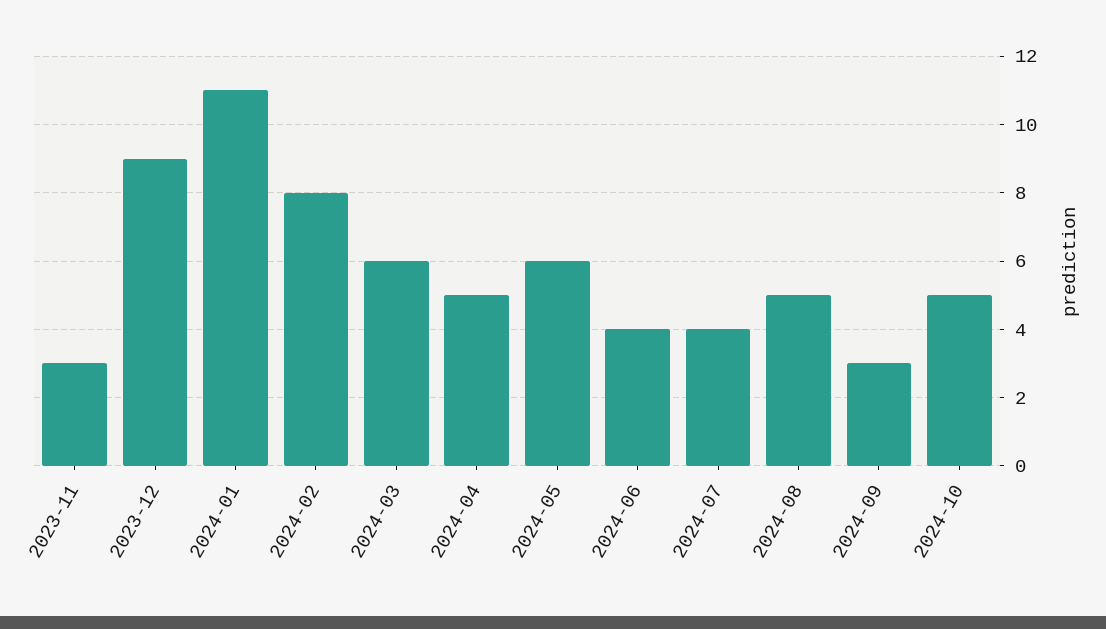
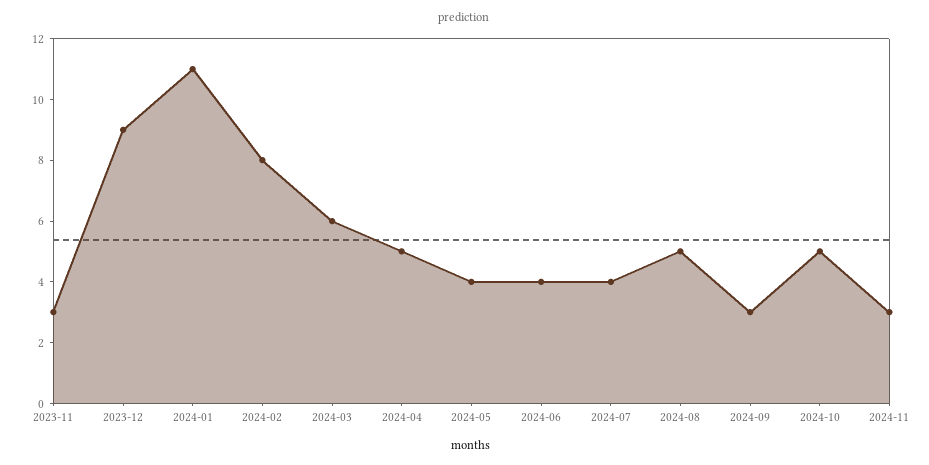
2024-05: 6 -> 4
2024-11: none -> 3

